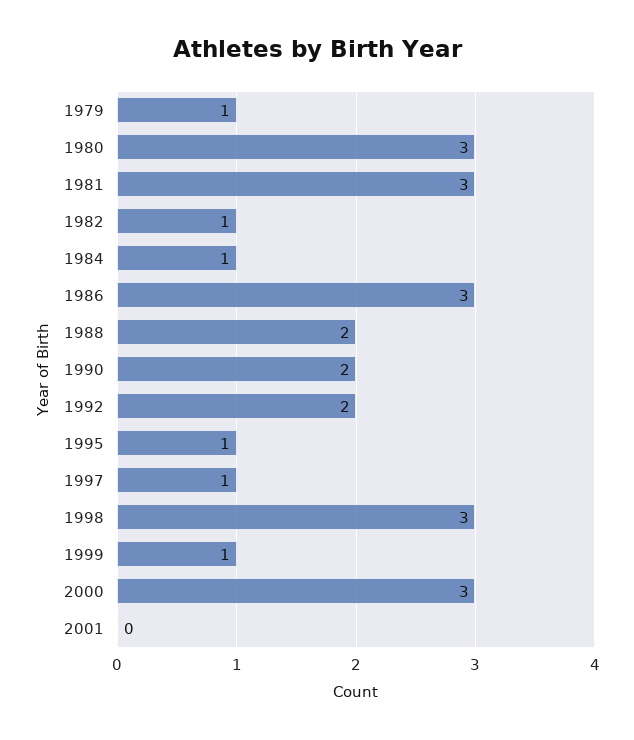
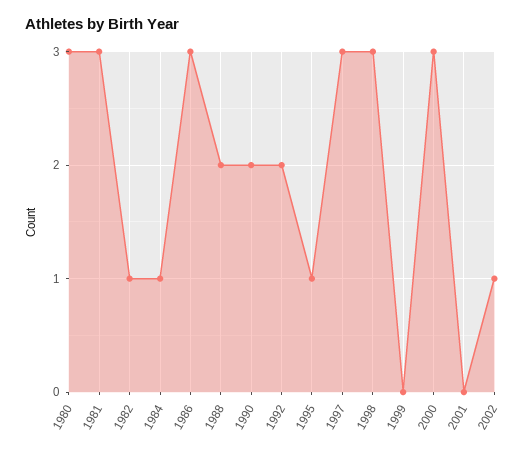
1979: 1 -> none
1997: 1 -> 3
1999: 1 -> 0
2002: none -> 1

